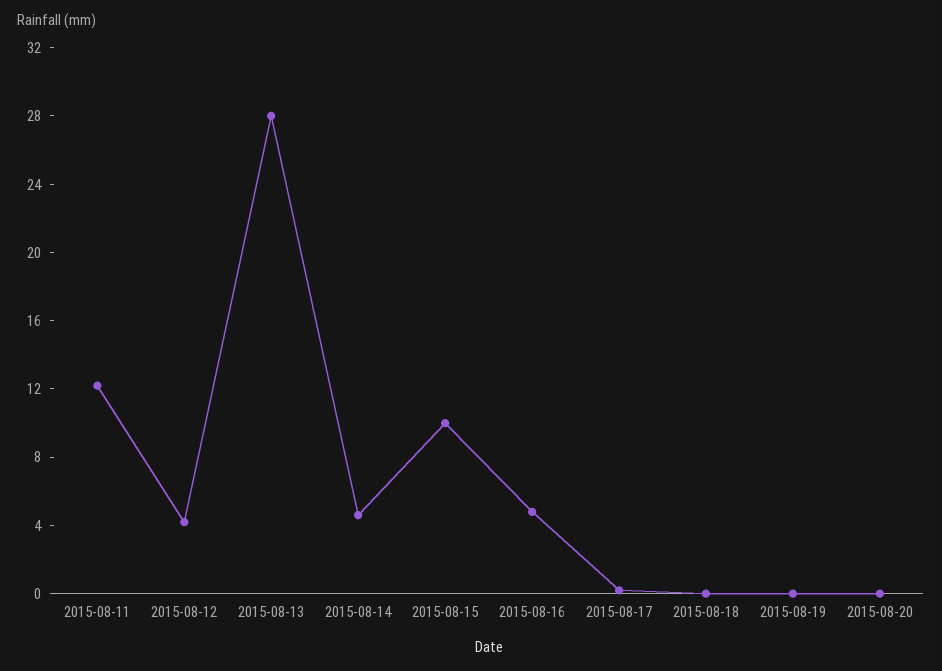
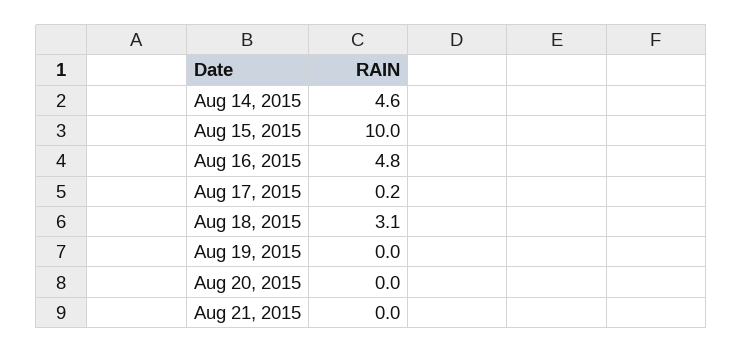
2015-08-11: 12 -> none
2015-08-12: 4 -> none
2015-08-13: 28 -> none
2015-08-18: 0 -> 3.1
Aug 21, 2015: none -> 0

